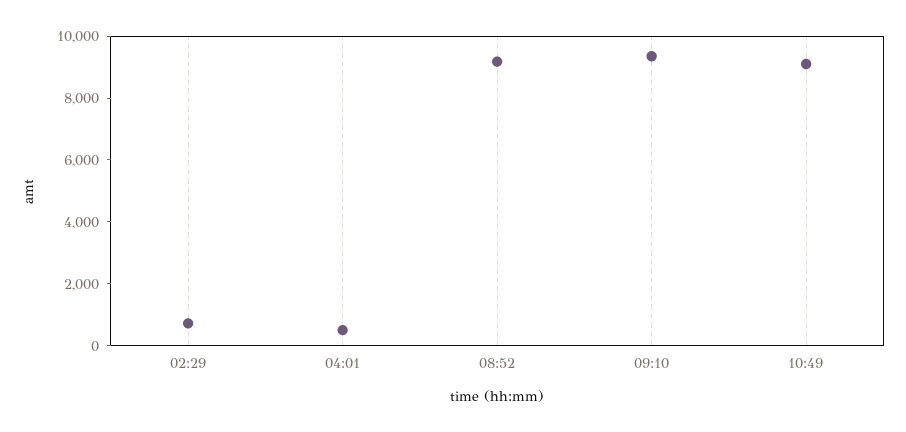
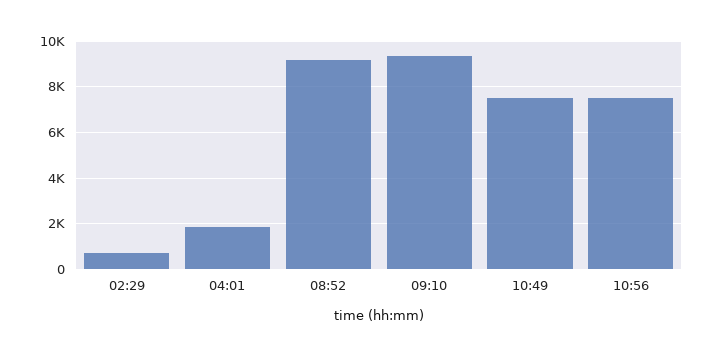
04:01: 500 -> 2000
10:49: 9000 -> 7500
10:56: none -> 7500

